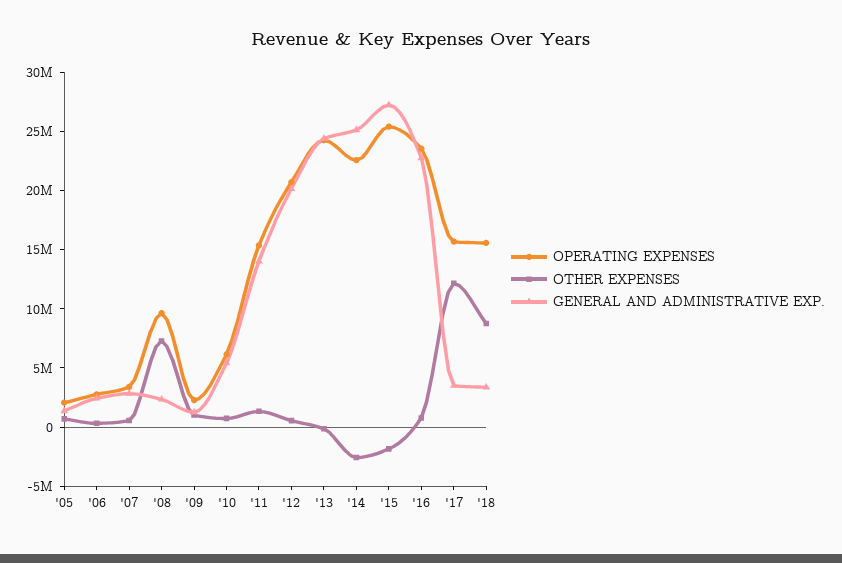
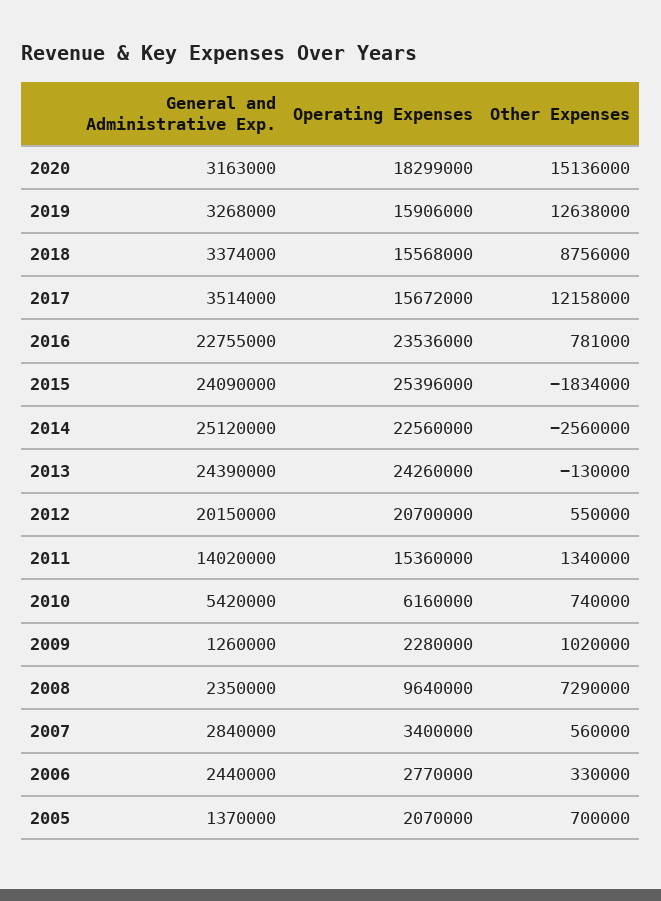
GENERAL AND ADMINISTRATIVE EXP., '15: 27000000 -> 24090000
GENERAL AND ADMINISTRATIVE EXP., 2020: none -> 3163000
OPERATING EXPENSES, 2020: none -> 18299000
OTHER EXPENSES, 2020: none -> 15136000
GENERAL AND ADMINISTRATIVE EXP., 2019: none -> 3268000
OPERATING EXPENSES, 2019: none -> 15906000
OTHER EXPENSES, 2019: none -> 12638000

